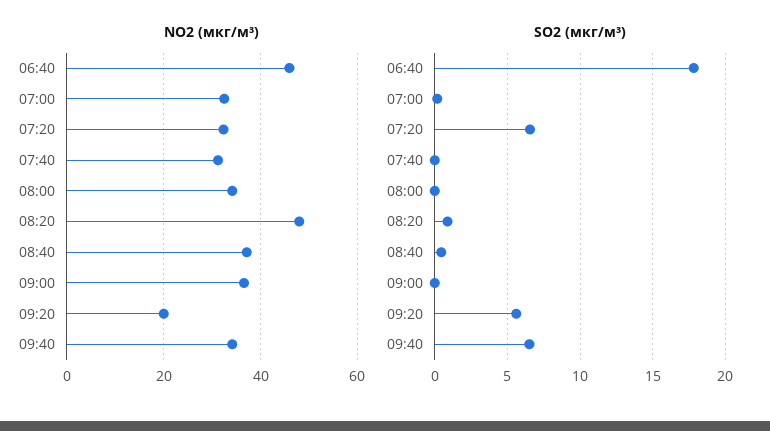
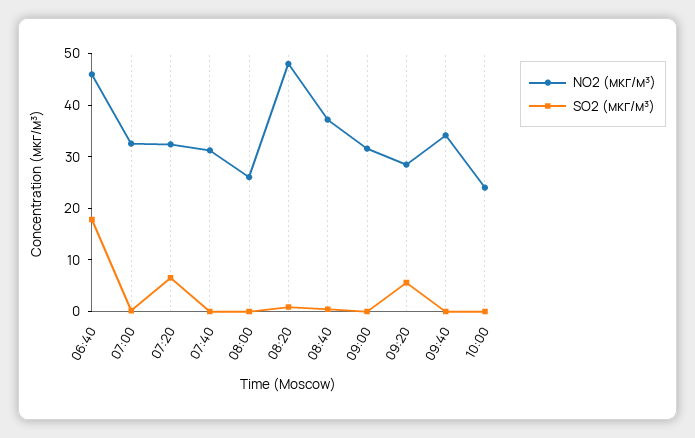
NO2 (мкг/м³), 08:00: 34 -> 26
NO2 (мкг/м³), 09:00: 36 -> 32
NO2 (мкг/м³), 09:20: 20 -> 28
SO2 (мкг/м³), 09:40: 6.5 -> 0
NO2 (мкг/м³), 10:00: none -> 24
SO2 (мкг/м³), 10:00: none -> 0

